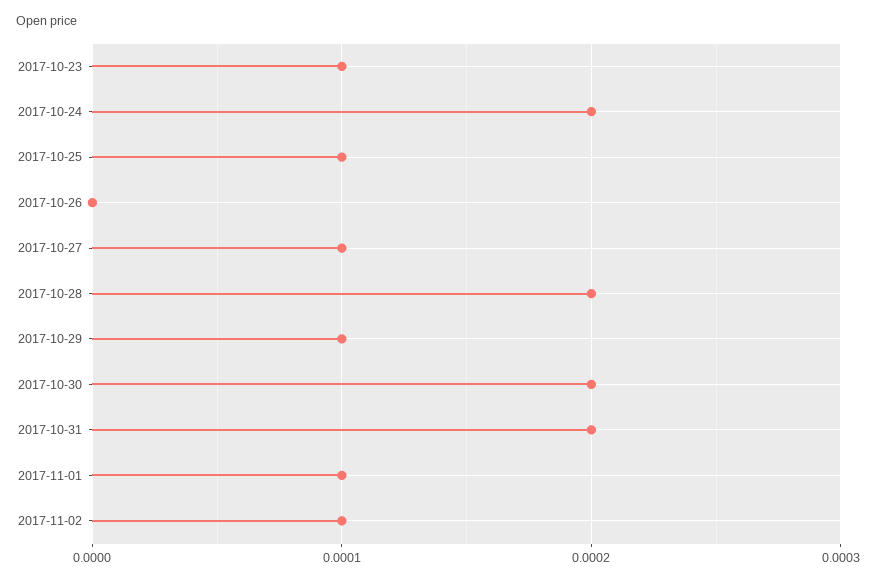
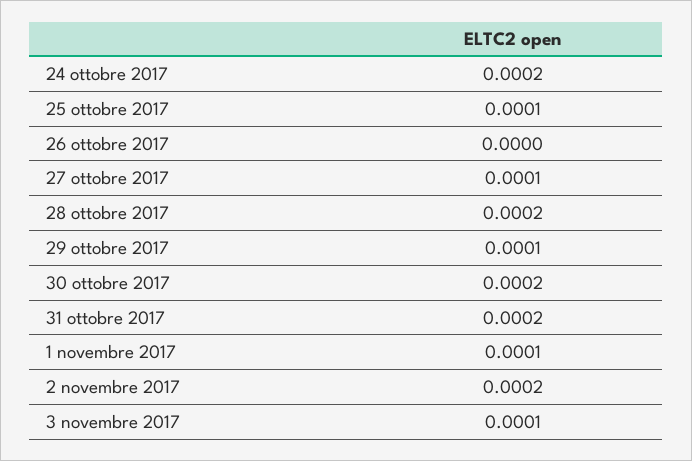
2017-10-23: 0.0001 -> none
2017-11-02: 0.0001 -> 0.0002
3 novembre 2017: none -> 0.0001

